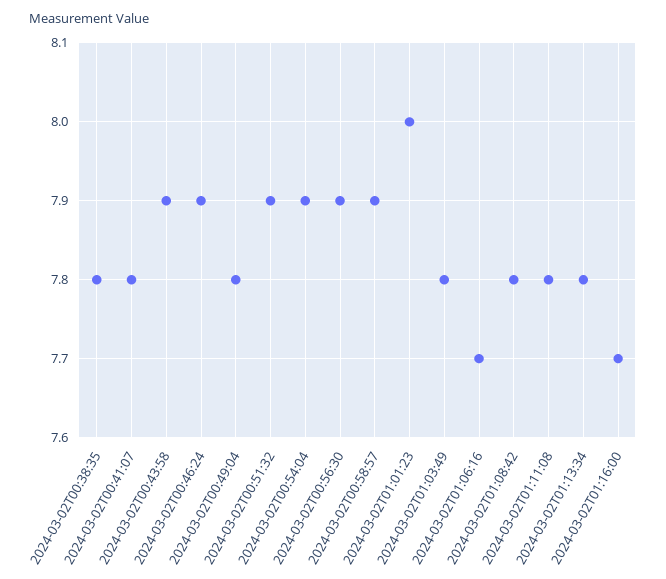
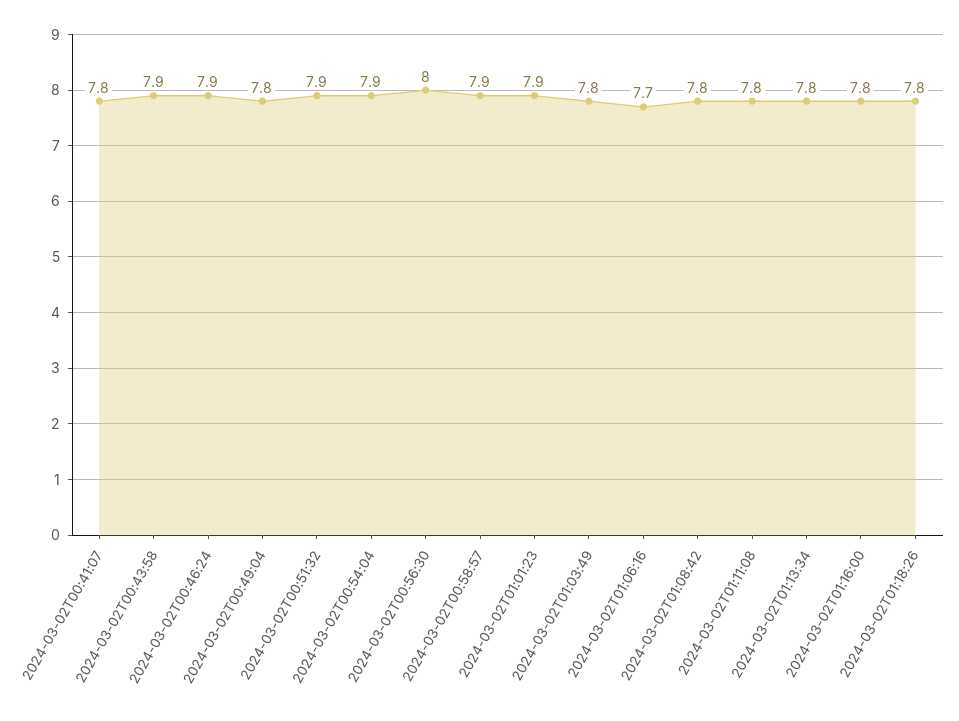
2024-03-02T00:38:35: 7.8 -> none
2024-03-02T00:56:30: 7.9 -> 8
2024-03-02T01:01:23: 8 -> 7.9
2024-03-02T01:16:00: 7.7 -> 7.8
2024-03-02T01:18:26: none -> 7.8

